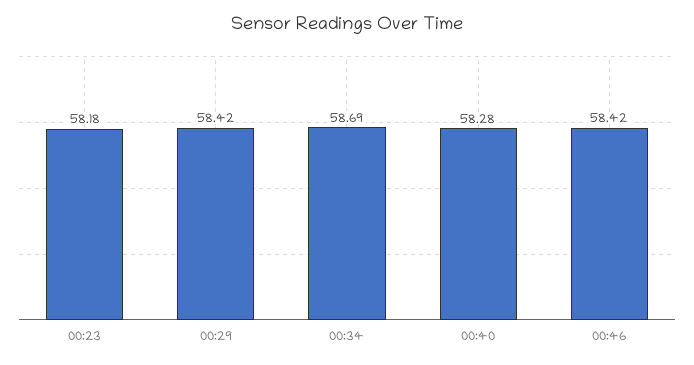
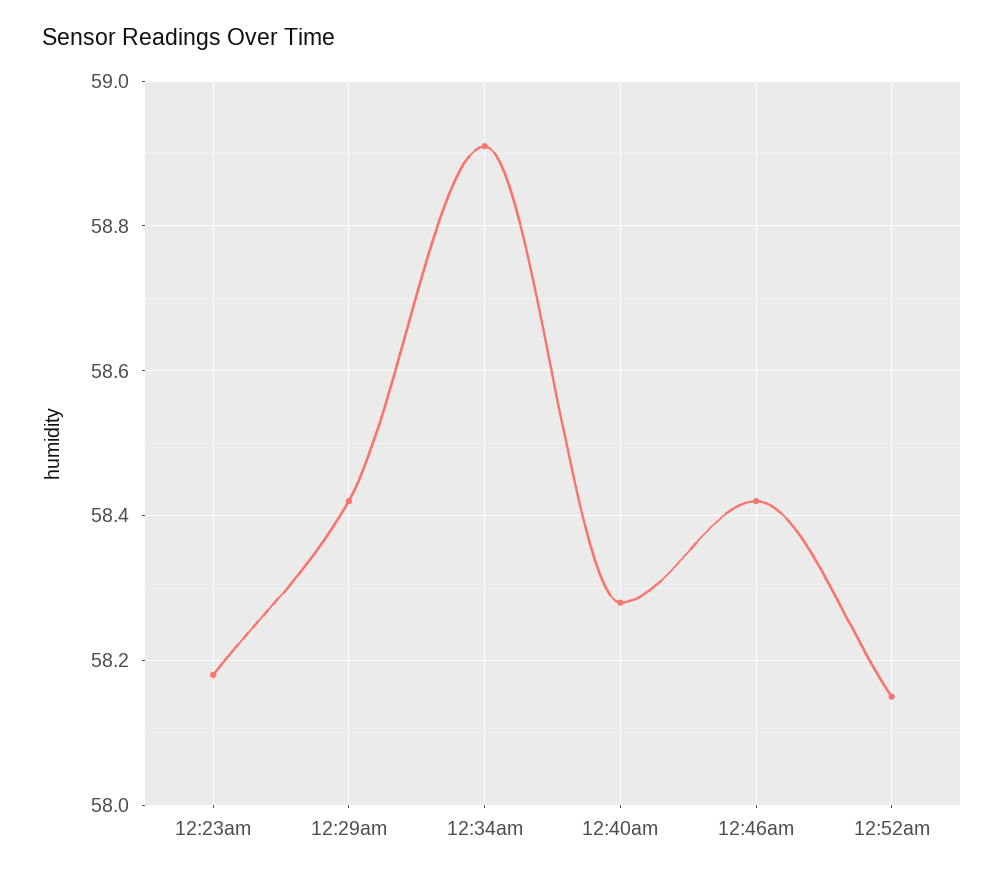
00:34: 58.69 -> 58.9
12:52am: none -> 58.15

